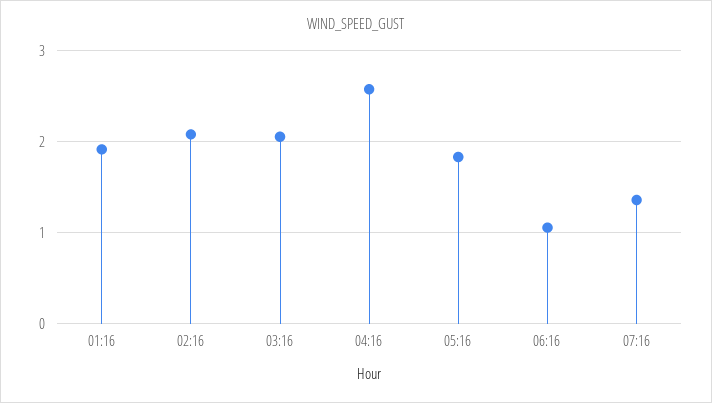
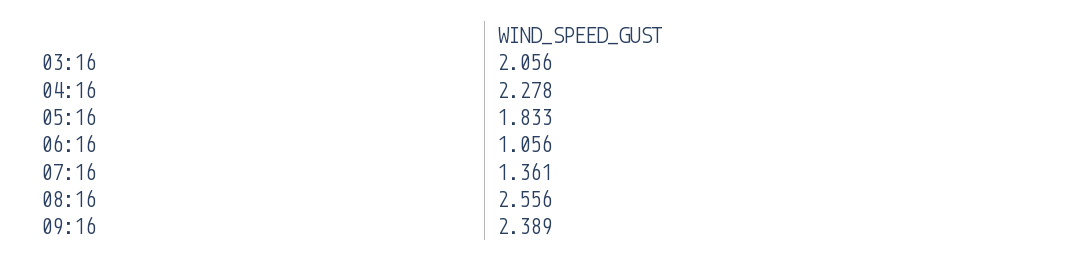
01:16: 1.9 -> none
02:16: 2.1 -> none
04:16: 2.6 -> 2.278
08:16: none -> 2.556
09:16: none -> 2.389

